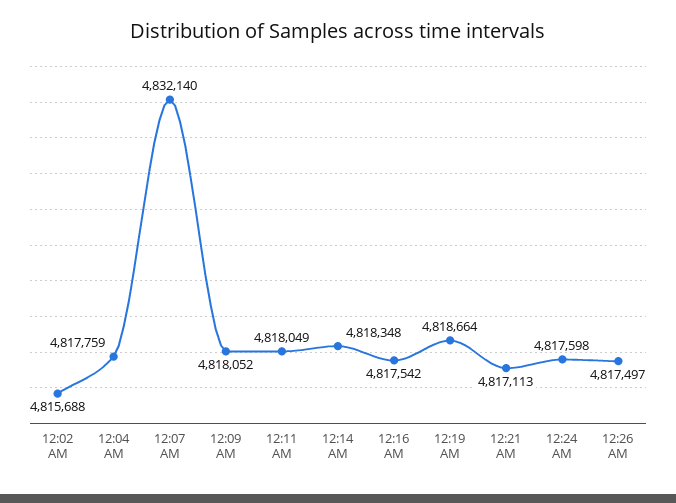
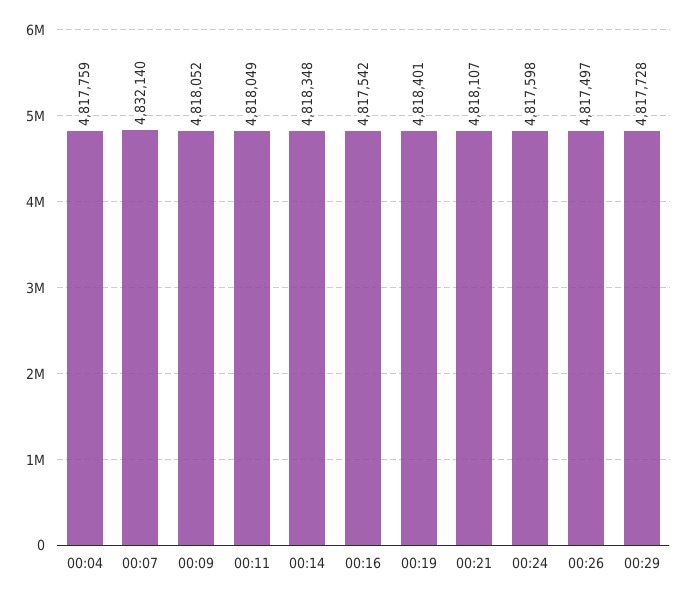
12:02 AM: 4815688 -> none
12:19 AM: 4818664 -> 4818401
12:21 AM: 4817113 -> 4818107
00:29: none -> 4817728

